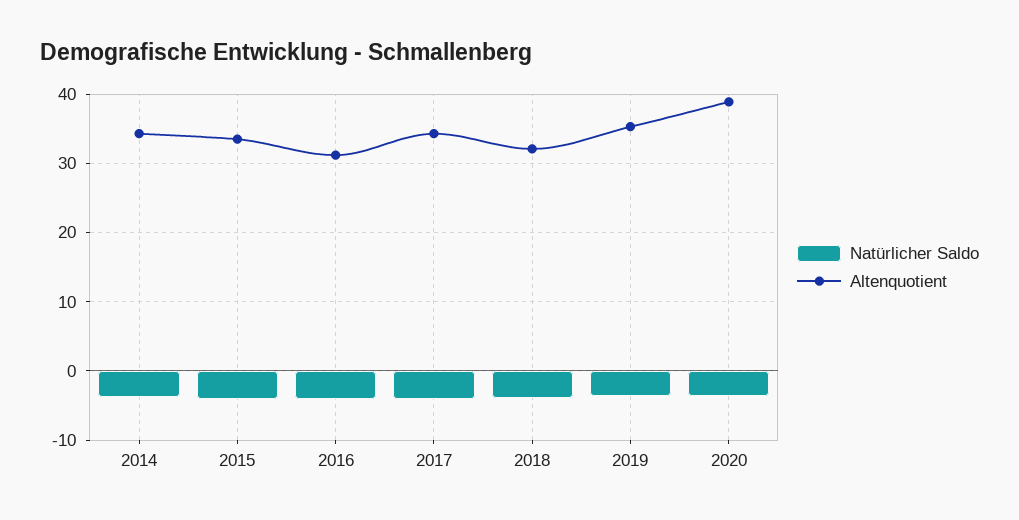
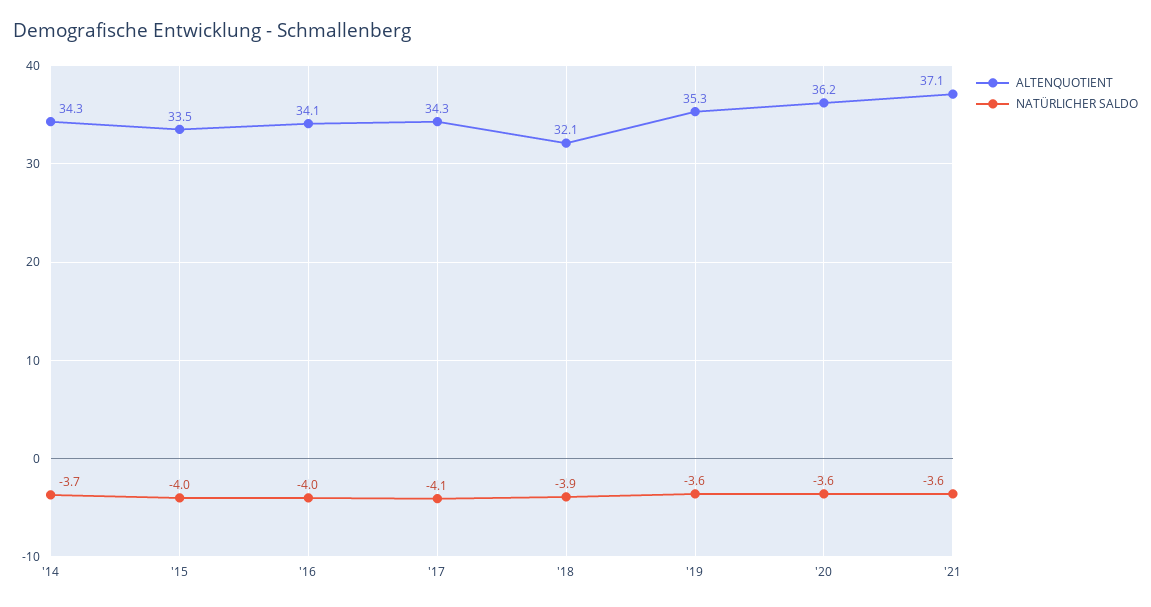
Altenquotient, 2016: 31 -> 34.1
Altenquotient, 2020: 39 -> 36.2
Altenquotient, '21: none -> 37.1
Natürlicher Saldo, '21: none -> -3.6

